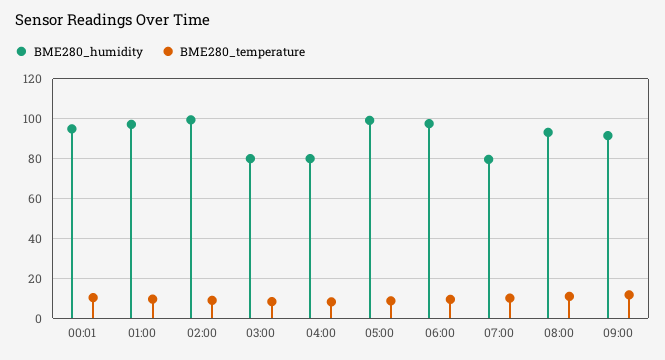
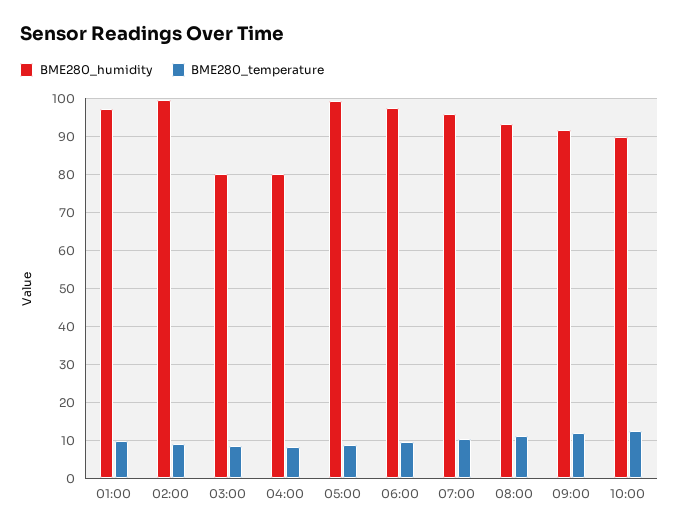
BME280_humidity, 00:01: 95 -> none
BME280_temperature, 00:01: 10 -> none
BME280_humidity, 07:00: 80 -> 96
BME280_humidity, 10:00: none -> 90
BME280_temperature, 10:00: none -> 12

